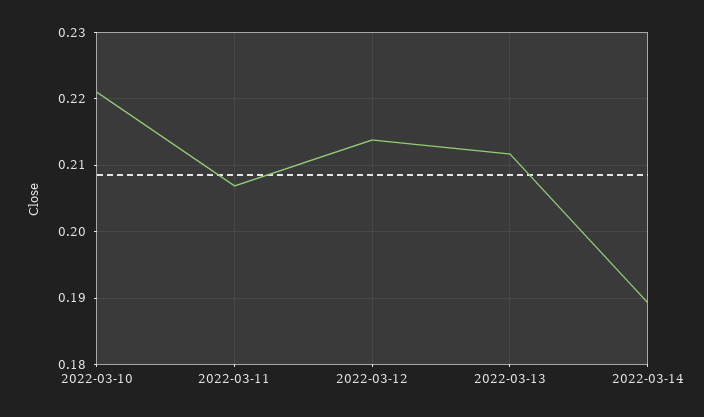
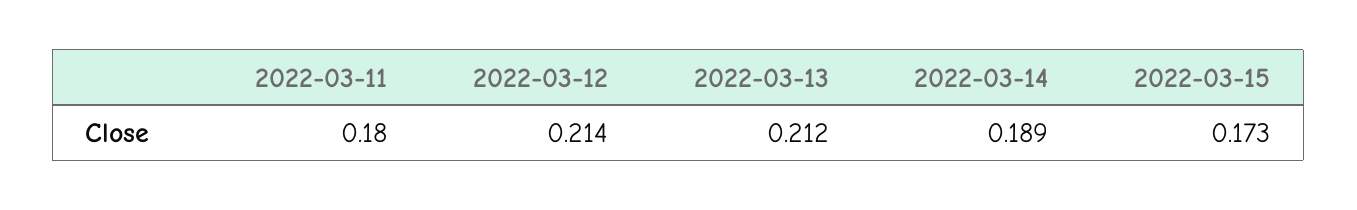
2022-03-10: 0.221 -> none
2022-03-11: 0.207 -> 0.18
2022-03-15: none -> 0.173

